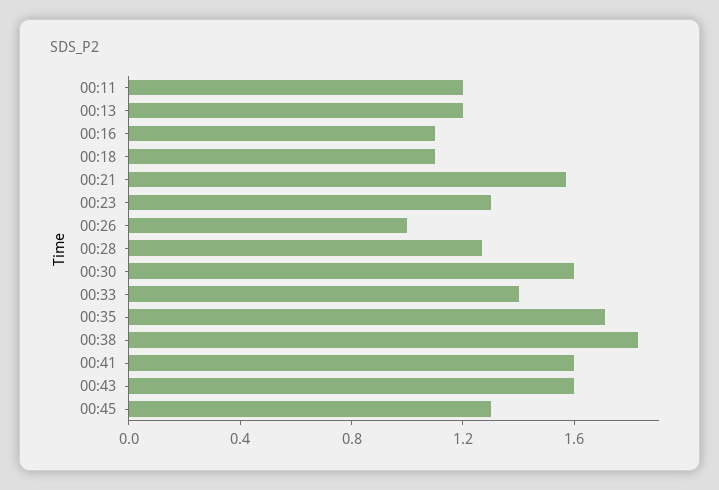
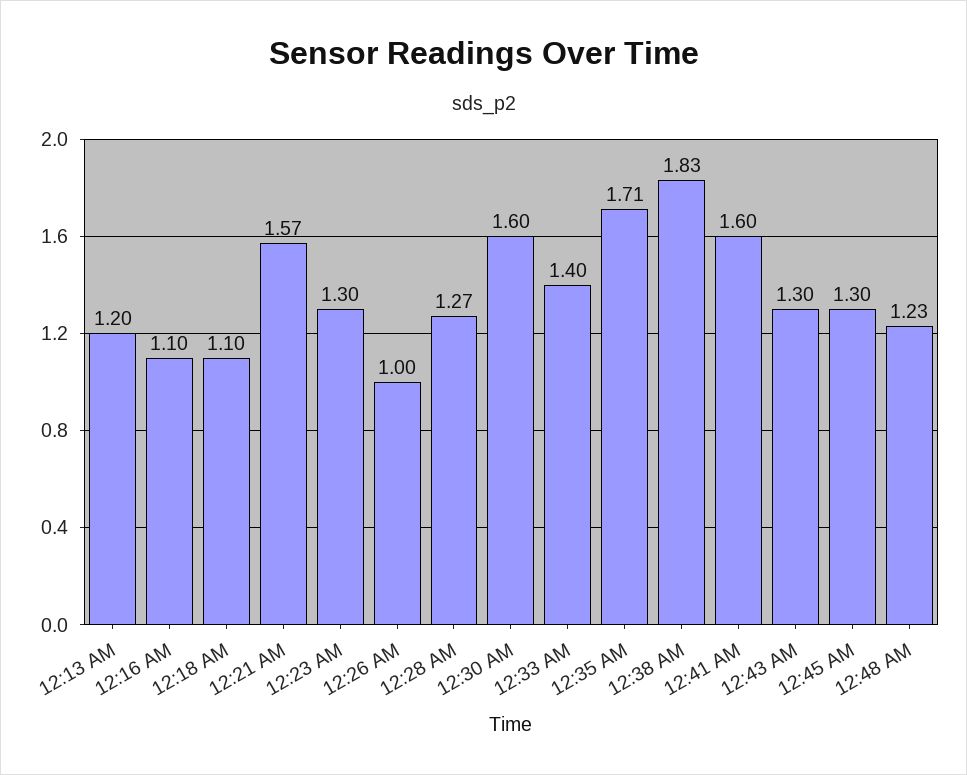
00:11: 1.2 -> none
00:43: 1.6 -> 1.3
12:48 AM: none -> 1.23

